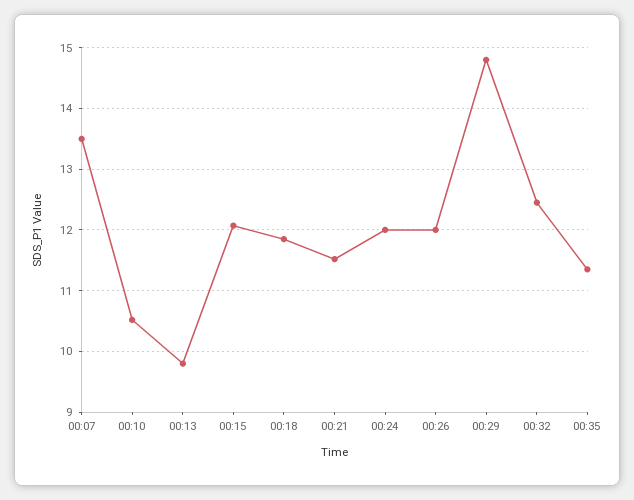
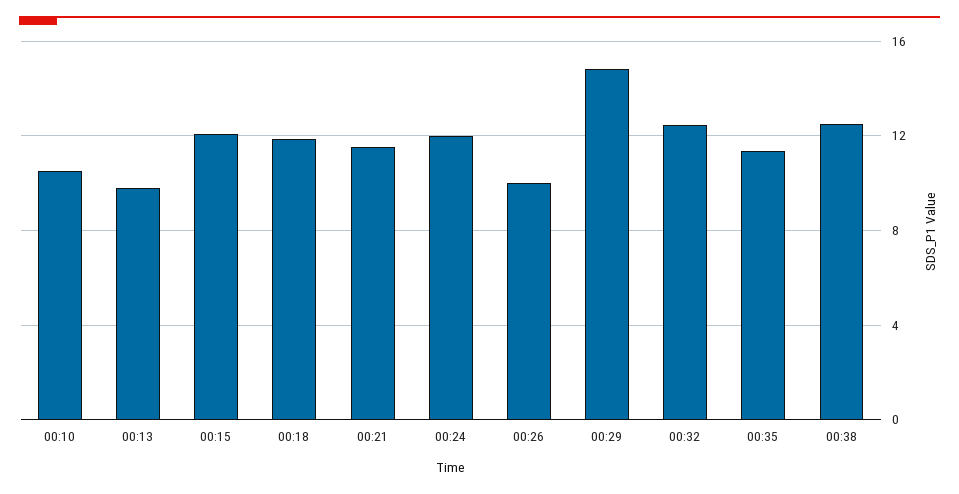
00:07: 13.5 -> none
00:26: 12 -> 10
00:38: none -> 12.5

